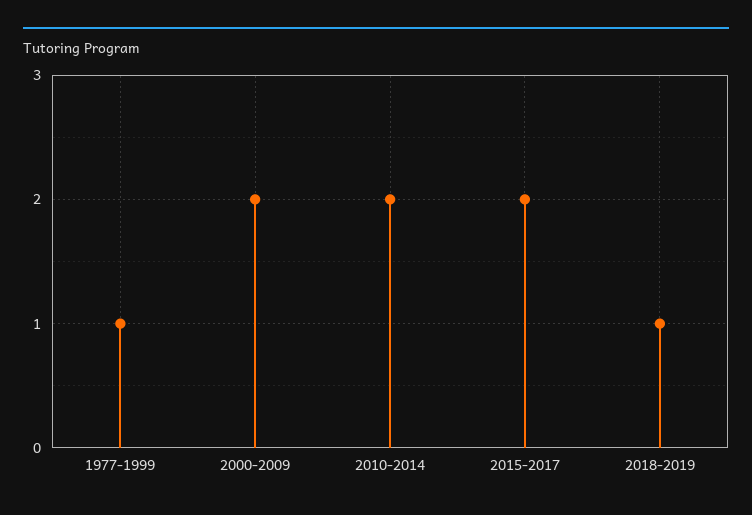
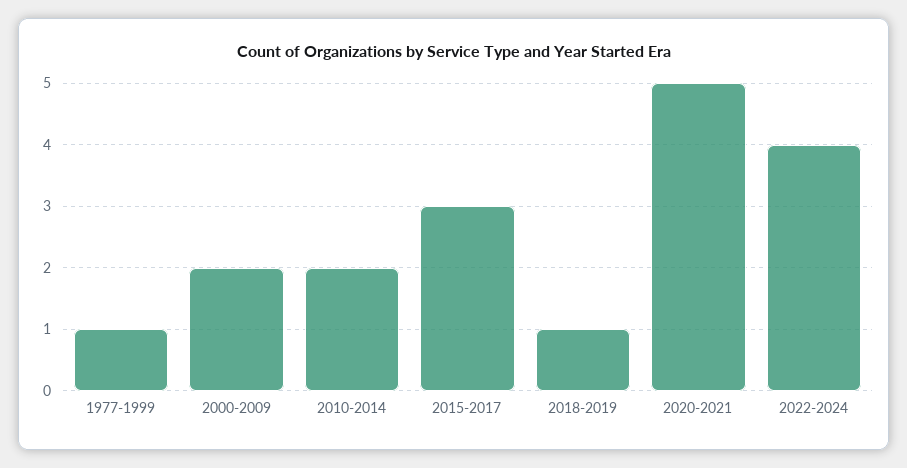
2015-2017: 2 -> 3
2020-2021: none -> 5
2022-2024: none -> 4

